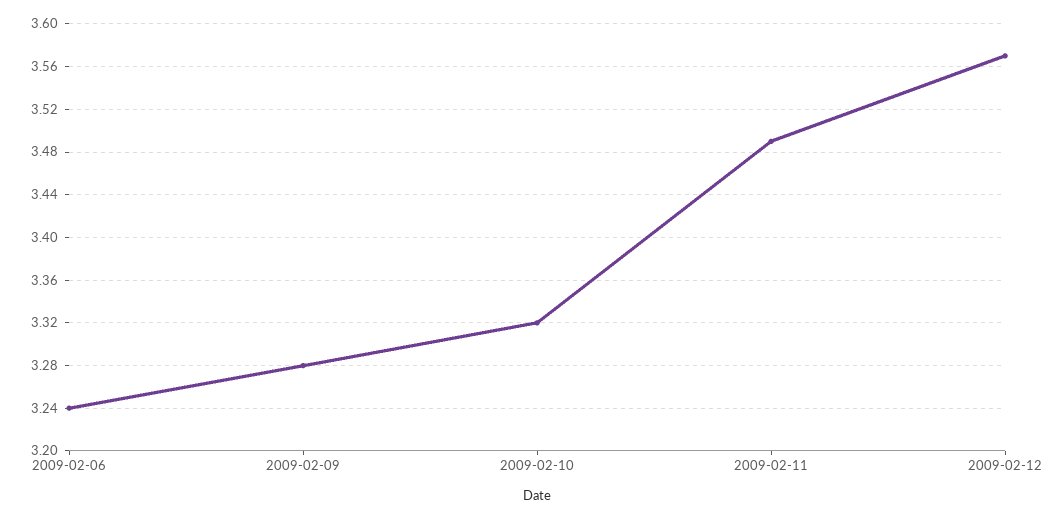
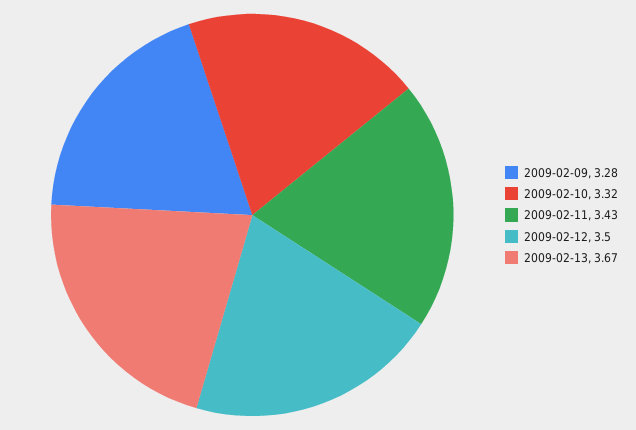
2009-02-06: 3.24 -> none
2009-02-11: 3.49 -> 3.43
2009-02-12: 3.57 -> 3.5
2009-02-13: none -> 3.67

